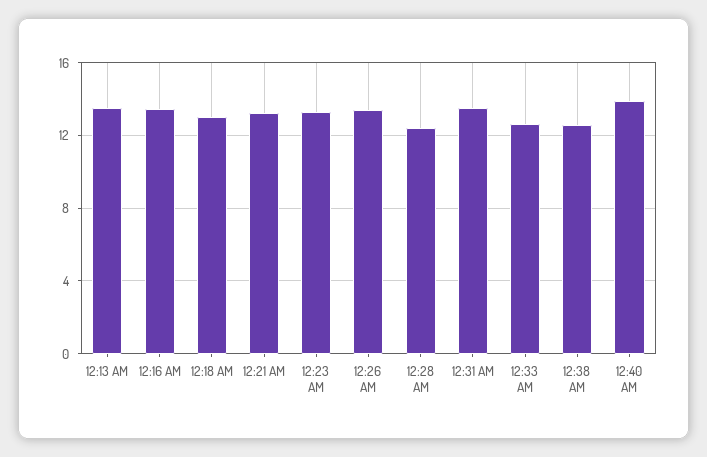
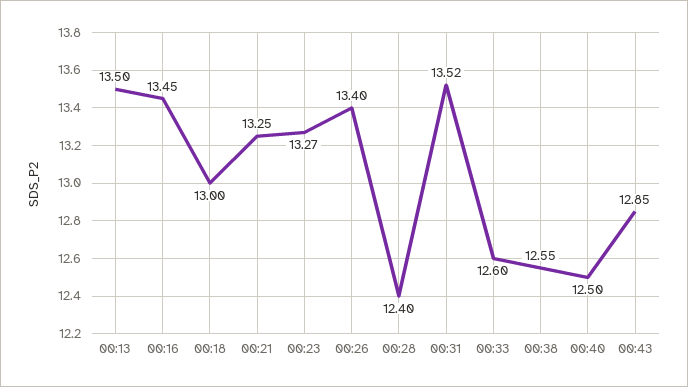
12:40 AM: 14 -> 12.5
00:43: none -> 12.85

